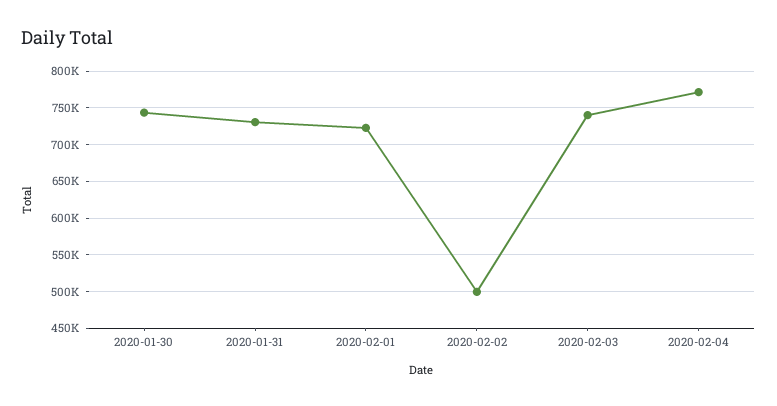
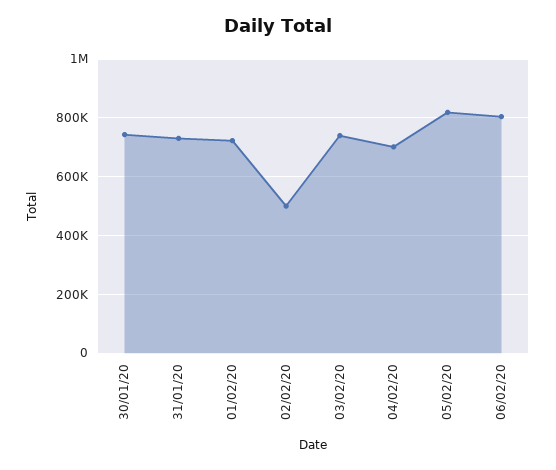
2020-02-04: 770000 -> 700000
05/02/20: none -> 825000
06/02/20: none -> 800000

